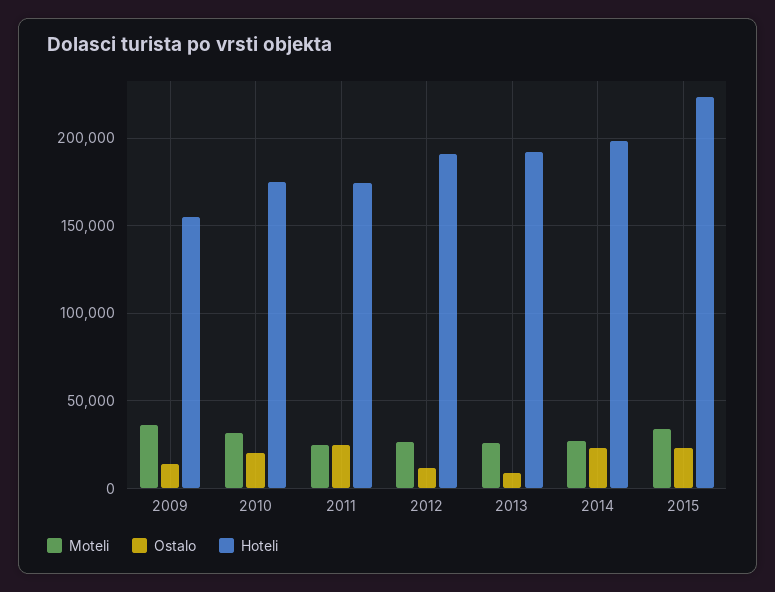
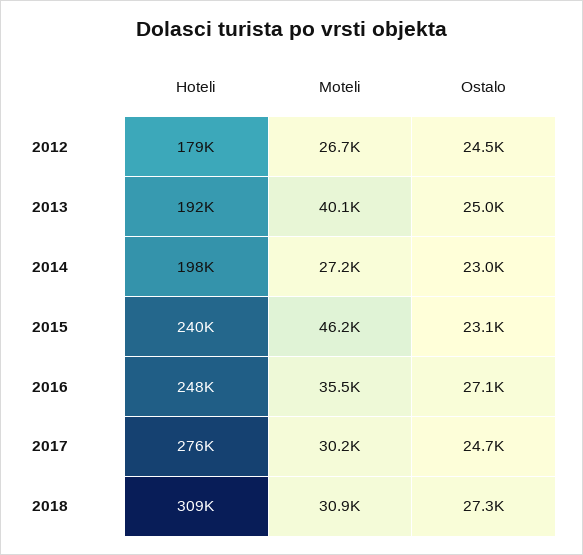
Moteli, 2009: 35000 -> none
Ostalo, 2009: 15000 -> none
Hoteli, 2009: 155000 -> none
Moteli, 2010: 30000 -> none
Ostalo, 2010: 20000 -> none
Hoteli, 2010: 175000 -> none
Moteli, 2011: 25000 -> none
Ostalo, 2011: 25000 -> none
Hoteli, 2011: 175000 -> none
Ostalo, 2012: 10000 -> 24500
Hoteli, 2012: 190000 -> 179000
Moteli, 2013: 25000 -> 40100
Ostalo, 2013: 10000 -> 25000
Moteli, 2015: 35000 -> 46200
Hoteli, 2015: 225000 -> 240000
Hoteli, 2016: none -> 248000
Moteli, 2016: none -> 35500
Ostalo, 2016: none -> 27100
Hoteli, 2017: none -> 276000
Moteli, 2017: none -> 30200
Ostalo, 2017: none -> 24700
Hoteli, 2018: none -> 309000
Moteli, 2018: none -> 30900
Ostalo, 2018: none -> 27300

